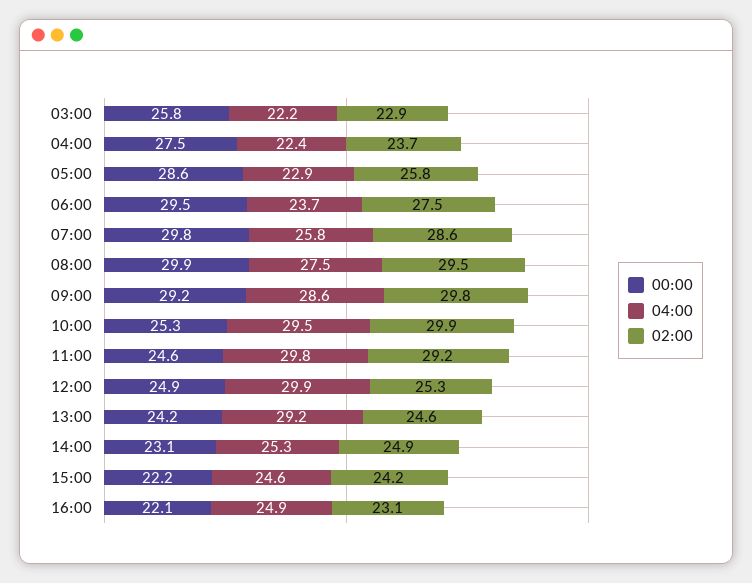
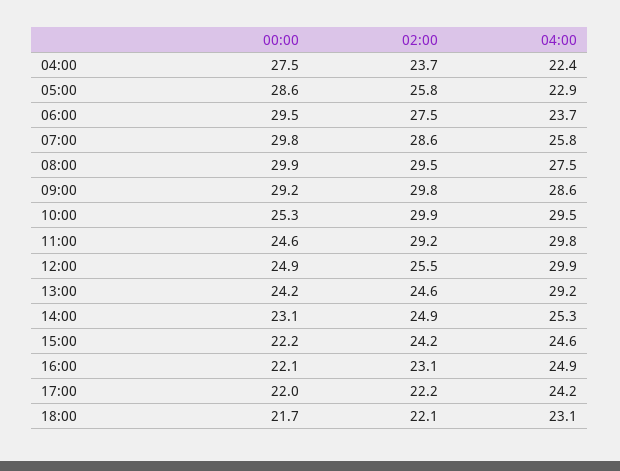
00:00, 03:00: 25.8 -> none
04:00, 03:00: 22.2 -> none
02:00, 03:00: 22.9 -> none
02:00, 12:00: 25.3 -> 25.5
00:00, 17:00: none -> 22
02:00, 17:00: none -> 22.2
04:00, 17:00: none -> 24.2
00:00, 18:00: none -> 21.7
02:00, 18:00: none -> 22.1
04:00, 18:00: none -> 23.1

